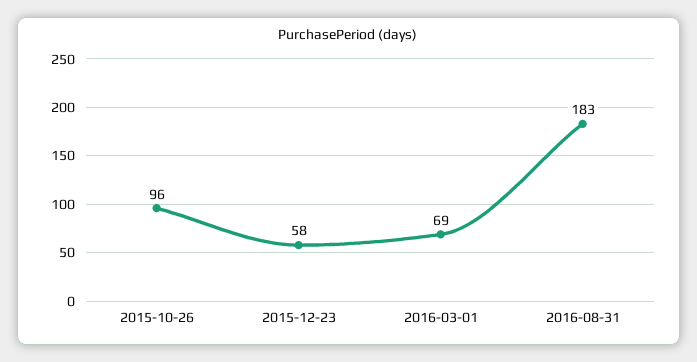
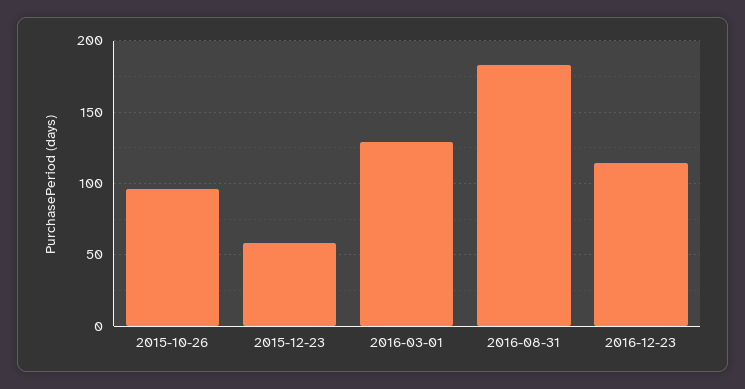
2016-03-01: 69 -> 130
2016-12-23: none -> 115

